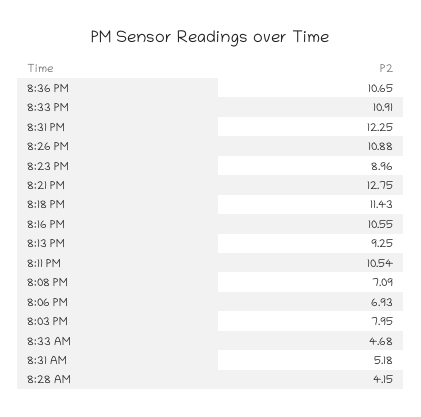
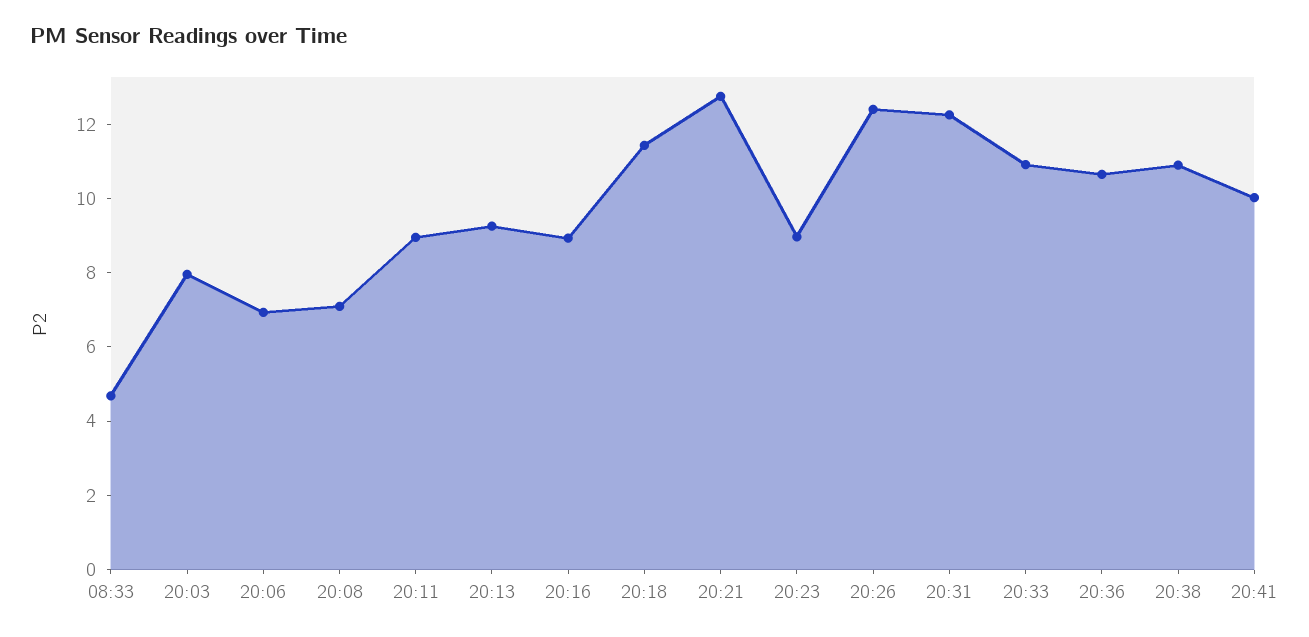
8:26 PM: 10.88 -> 12.5
8:16 PM: 10.55 -> 9
8:11 PM: 10.54 -> 9
8:31 AM: 5.18 -> none
8:28 AM: 4.15 -> none
20:38: none -> 11
20:41: none -> 10

